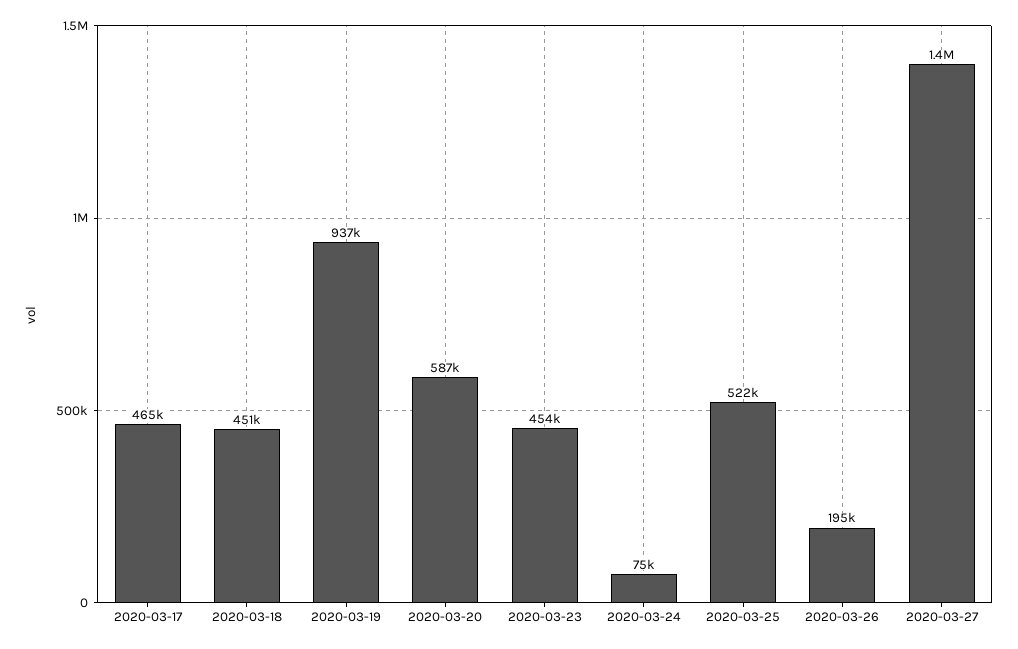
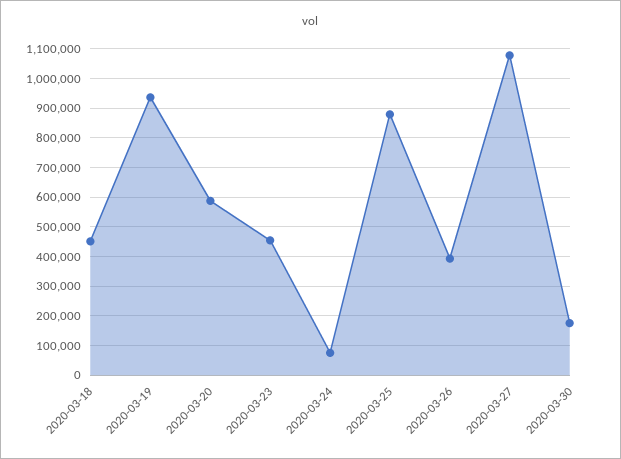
2020-03-17: 465000 -> none
2020-03-25: 522000 -> 875000
2020-03-26: 195000 -> 400000
2020-03-27: 1400000 -> 1075000
2020-03-30: none -> 175000

